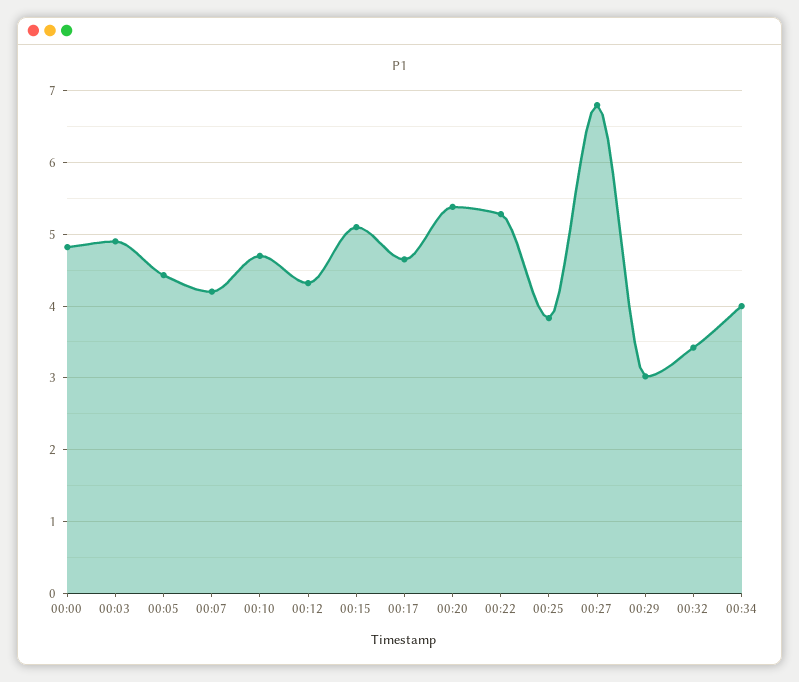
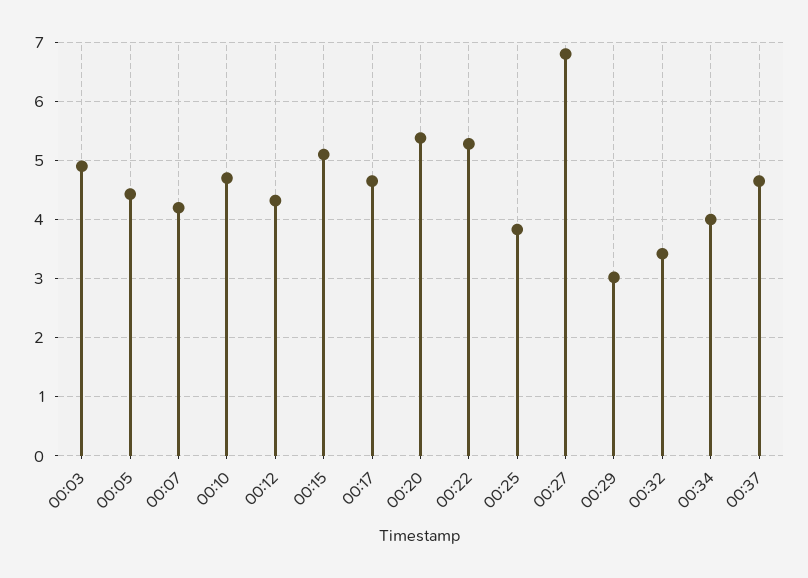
00:00: 4.8 -> none
00:37: none -> 4.6

